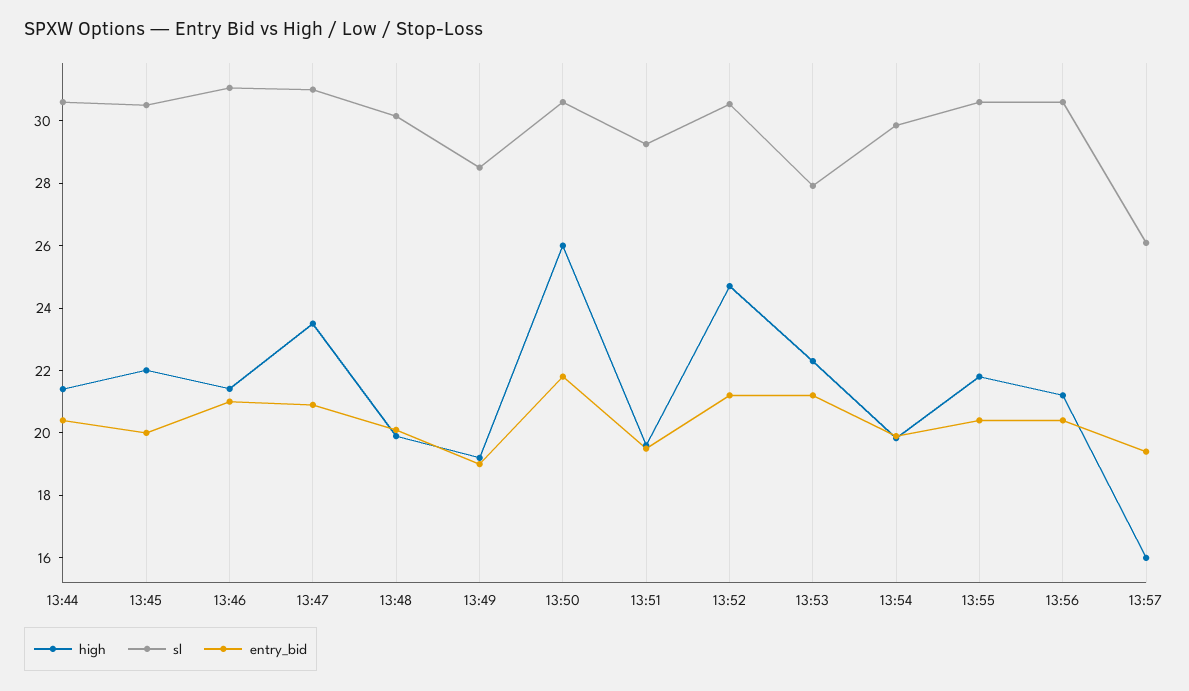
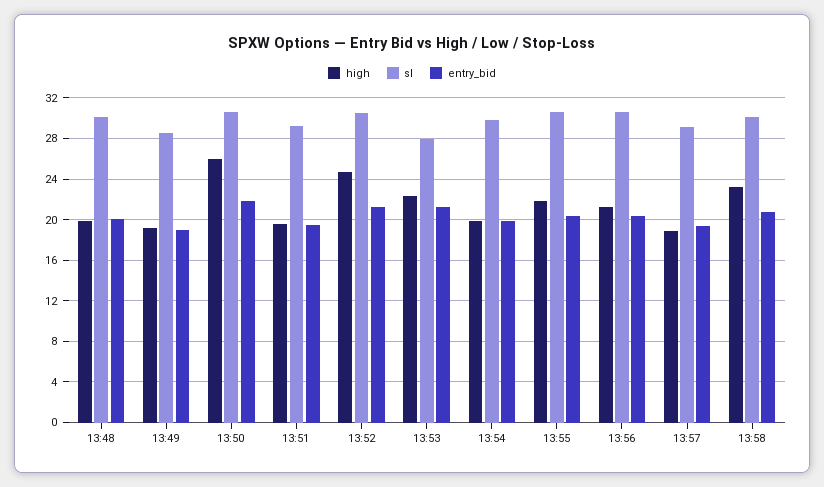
high, 13:44: 21.5 -> none
sl, 13:44: 30.5 -> none
entry_bid, 13:44: 20.5 -> none
high, 13:45: 22 -> none
sl, 13:45: 30.5 -> none
entry_bid, 13:45: 20 -> none
high, 13:46: 21.5 -> none
sl, 13:46: 31 -> none
entry_bid, 13:46: 21 -> none
high, 13:47: 23.5 -> none
sl, 13:47: 31 -> none
entry_bid, 13:47: 21 -> none
high, 13:57: 16 -> 19
sl, 13:57: 26 -> 29
high, 13:58: none -> 23
sl, 13:58: none -> 30
entry_bid, 13:58: none -> 21

